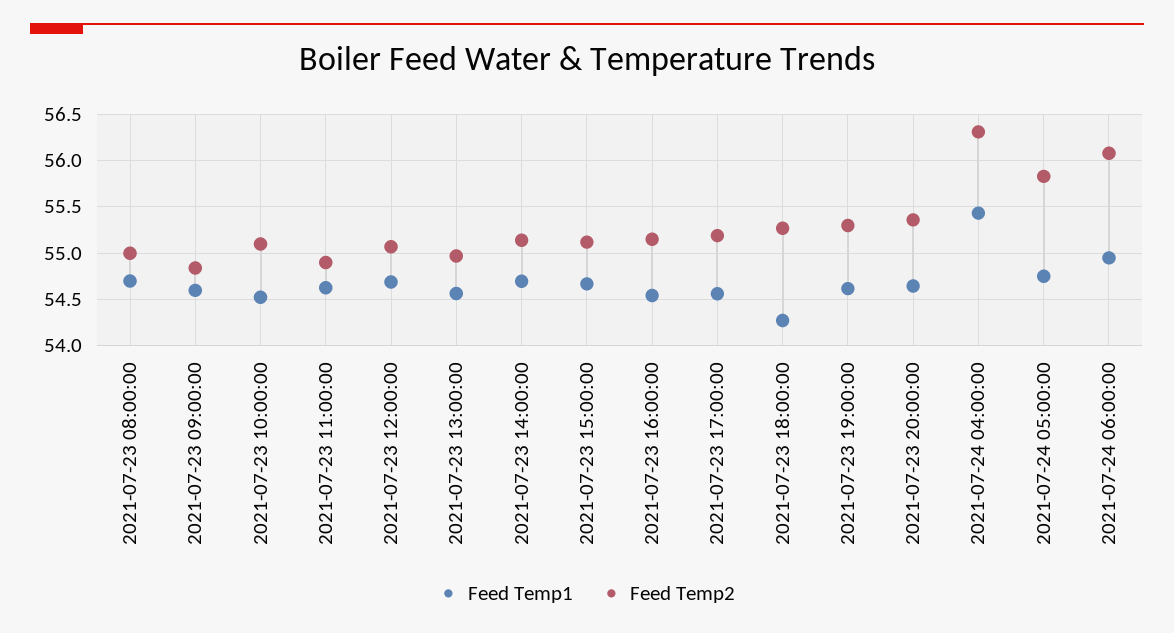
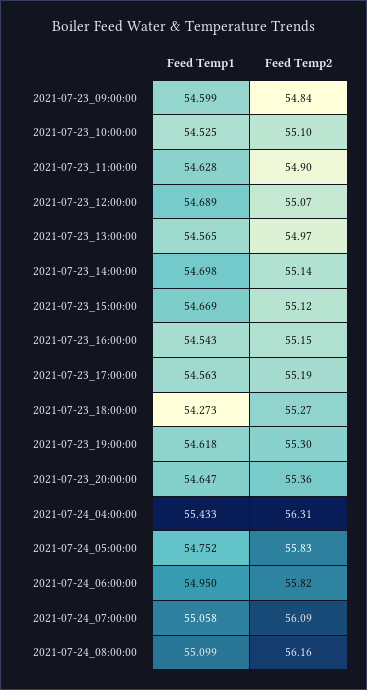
Feed Temp1, 2021-07-23 08:00:00: 54.7 -> none
Feed Temp2, 2021-07-23 08:00:00: 55 -> none
Feed Temp2, 2021-07-24 06:00:00: 56.1 -> 55.82
Feed Temp1, 2021-07-24_07:00:00: none -> 55.058
Feed Temp2, 2021-07-24_07:00:00: none -> 56.09
Feed Temp1, 2021-07-24_08:00:00: none -> 55.099
Feed Temp2, 2021-07-24_08:00:00: none -> 56.16

